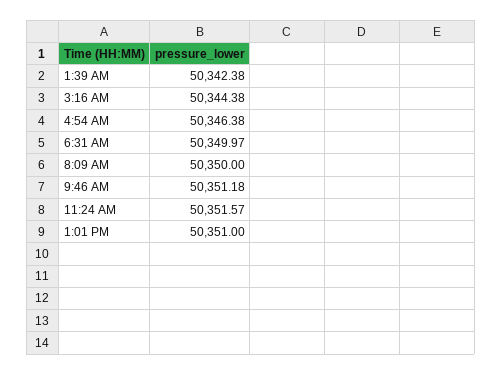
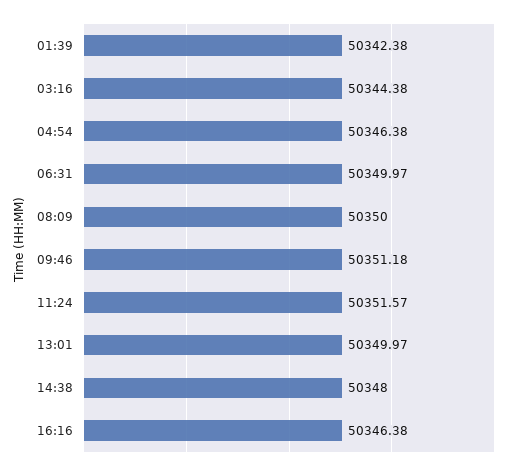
1:01 PM: 50351 -> 50349.97
14:38: none -> 50348
16:16: none -> 50346.38

